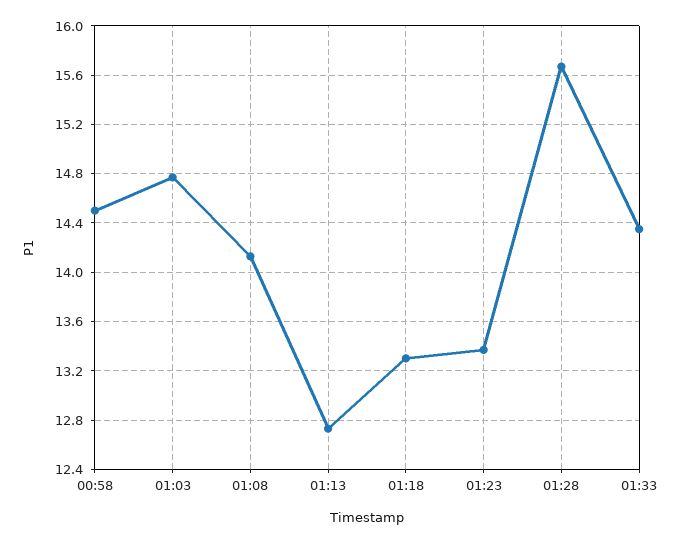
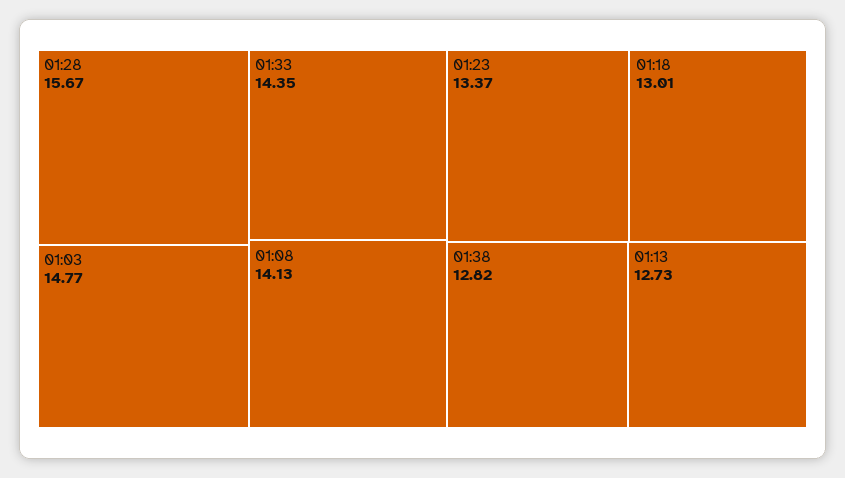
00:58: 14.5 -> none
01:18: 13.3 -> 13.01
01:38: none -> 12.82

